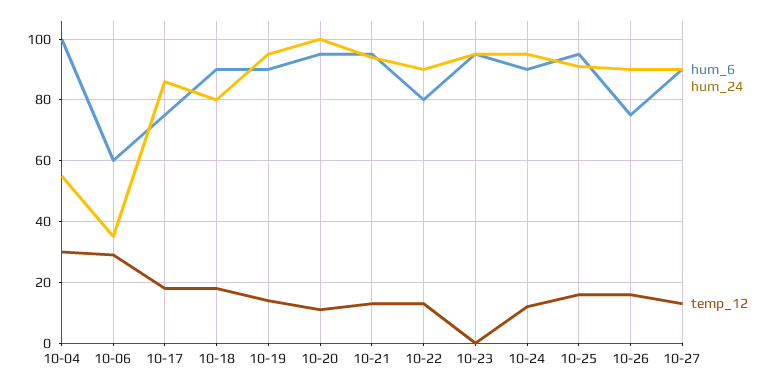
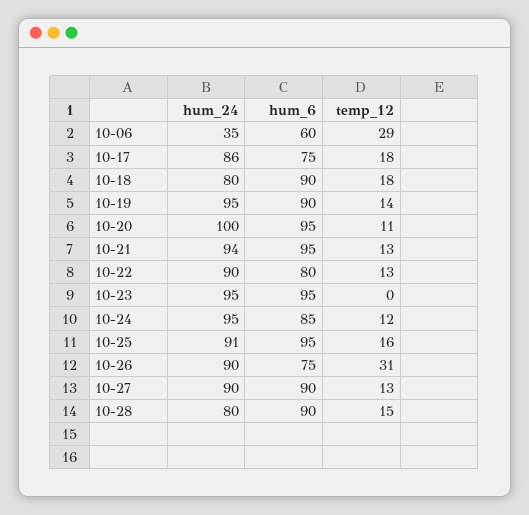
hum_6, 10-04: 100 -> none
hum_24, 10-04: 55 -> none
temp_12, 10-04: 30 -> none
hum_6, 10-24: 90 -> 85
temp_12, 10-26: 15 -> 31
hum_24, 10-28: none -> 80
hum_6, 10-28: none -> 90
temp_12, 10-28: none -> 15

